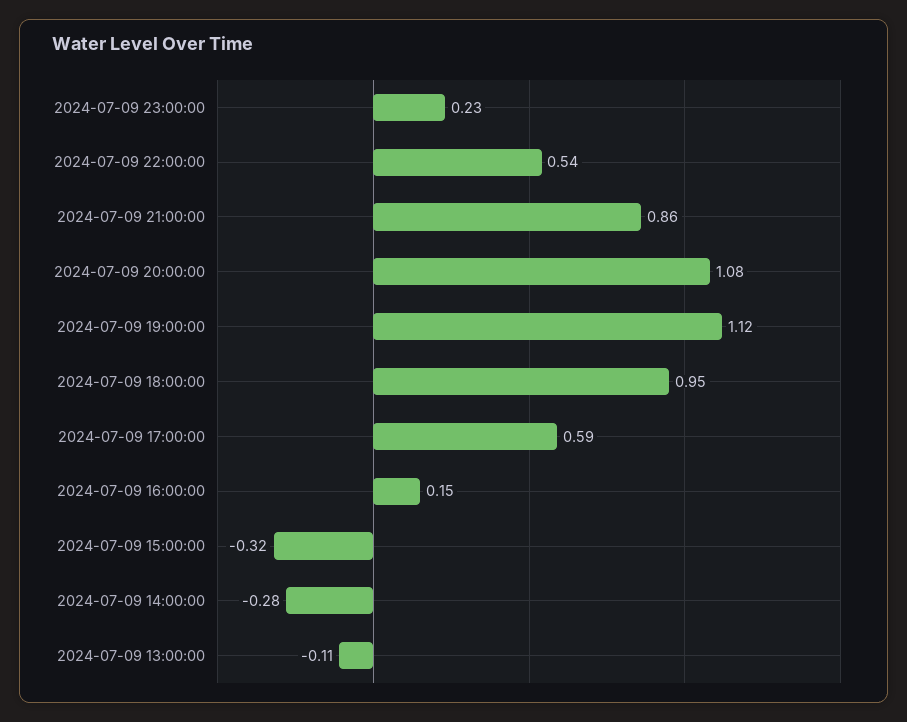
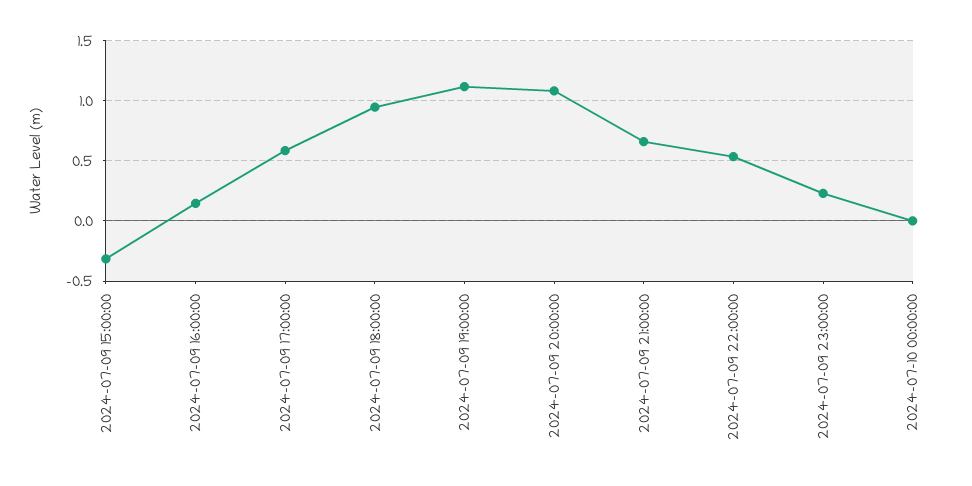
2024-07-09 21:00:00: 0.86 -> 0.65
2024-07-09 14:00:00: -0.28 -> none
2024-07-09 13:00:00: -0.11 -> none
2024-07-10 00:00:00: none -> 0

